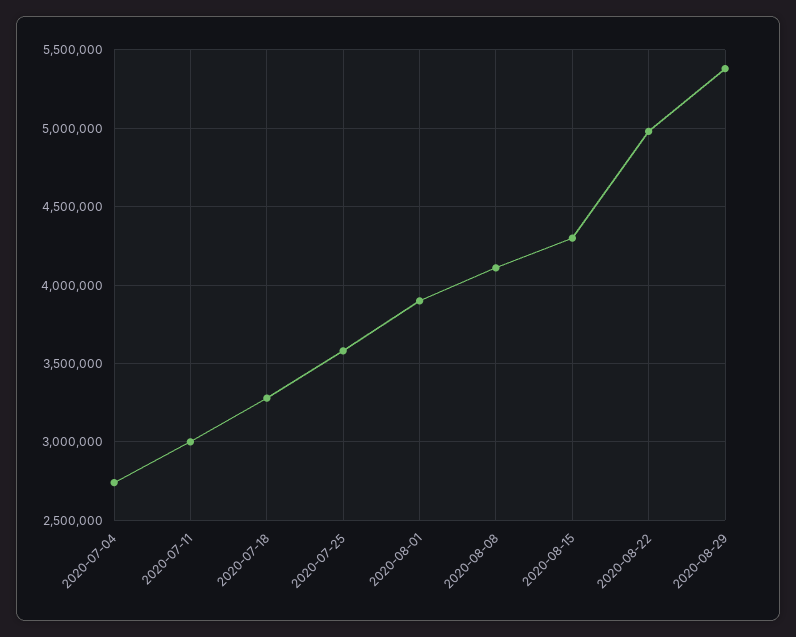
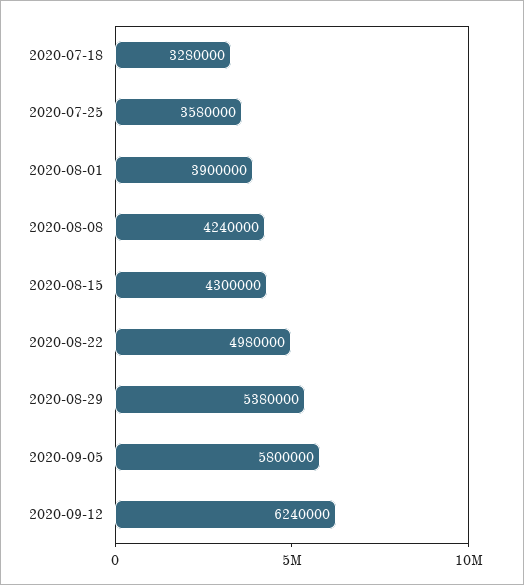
2020-07-04: 2750000 -> none
2020-07-11: 3000000 -> none
2020-08-08: 4100000 -> 4240000
2020-09-05: none -> 5800000
2020-09-12: none -> 6240000

